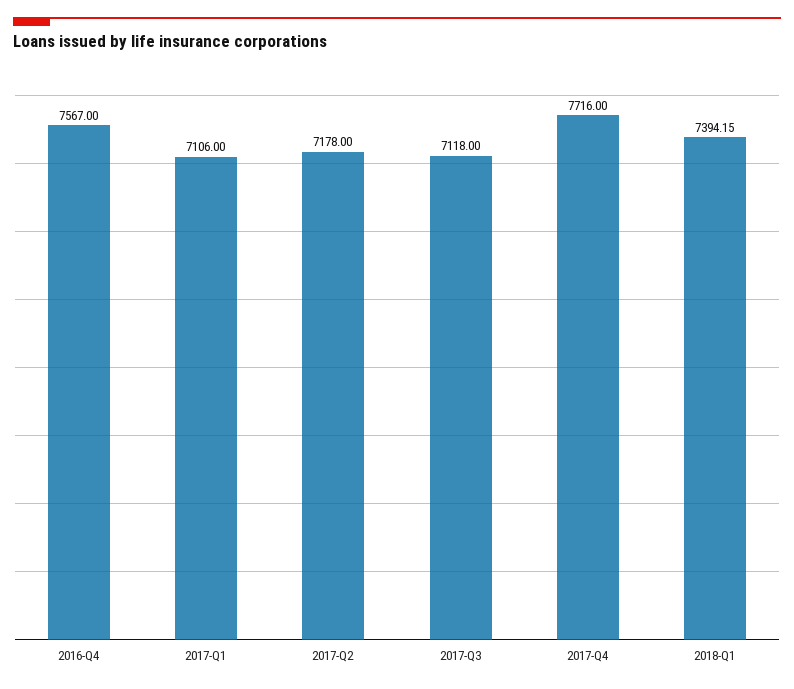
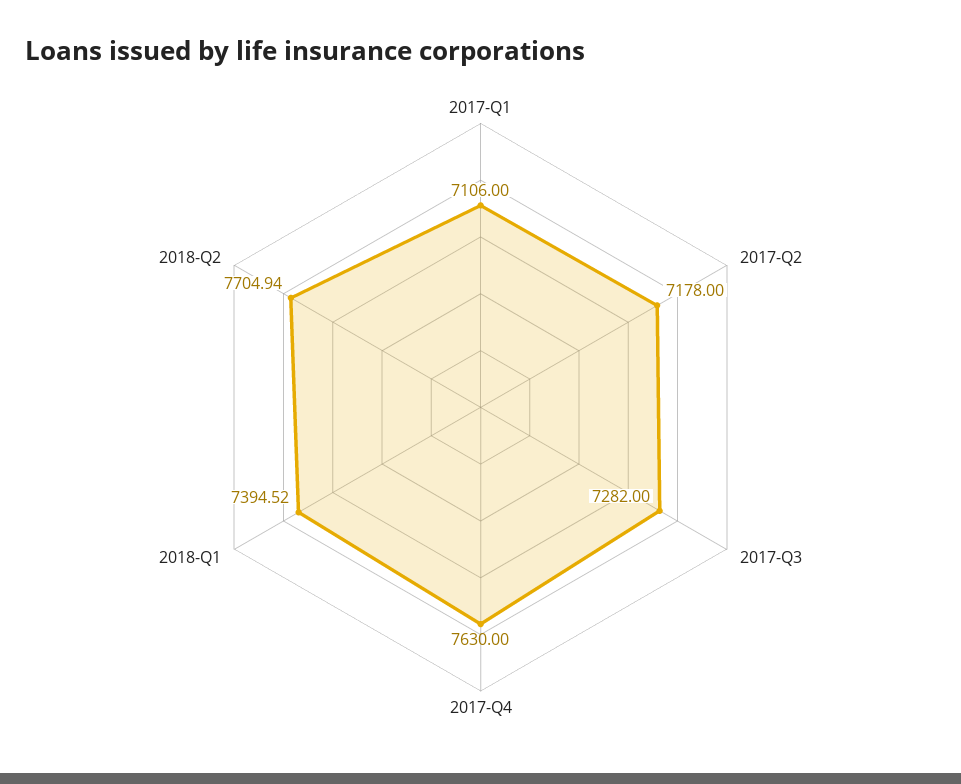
2016-Q4: 7567 -> none
2017-Q3: 7118 -> 7282
2017-Q4: 7716 -> 7630
2018-Q1: 7394.15 -> 7394.52
2018-Q2: none -> 7704.94

